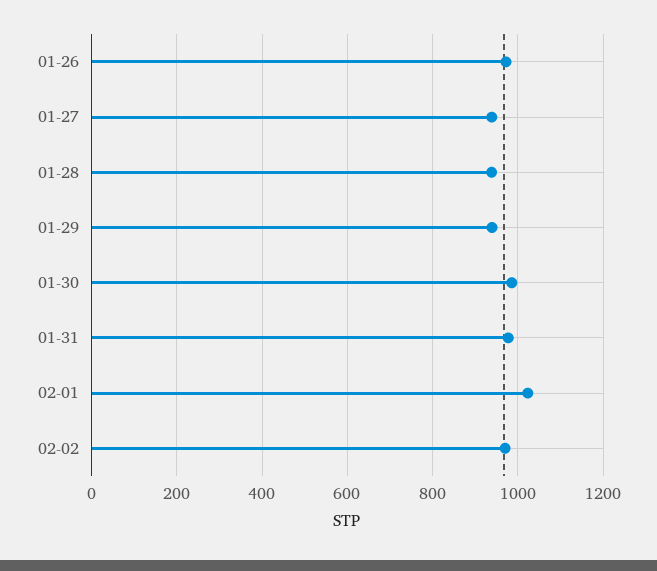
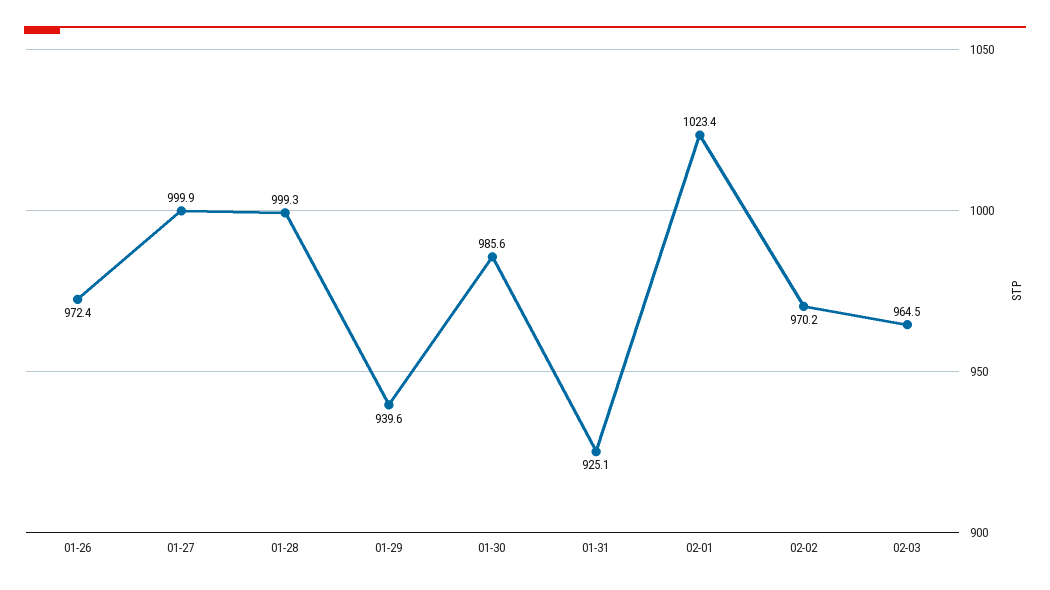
01-27: 940 -> 999.9
01-28: 940 -> 999.3
01-31: 980 -> 925.1
02-03: none -> 964.5

